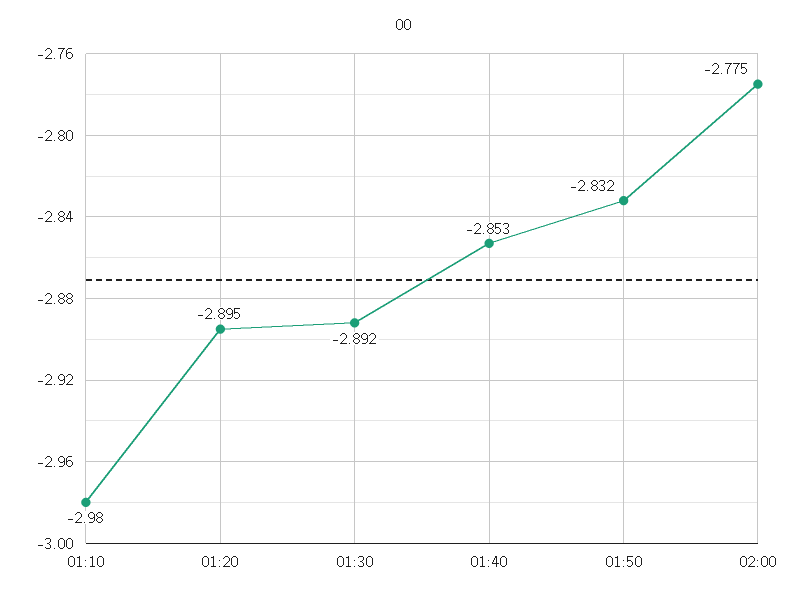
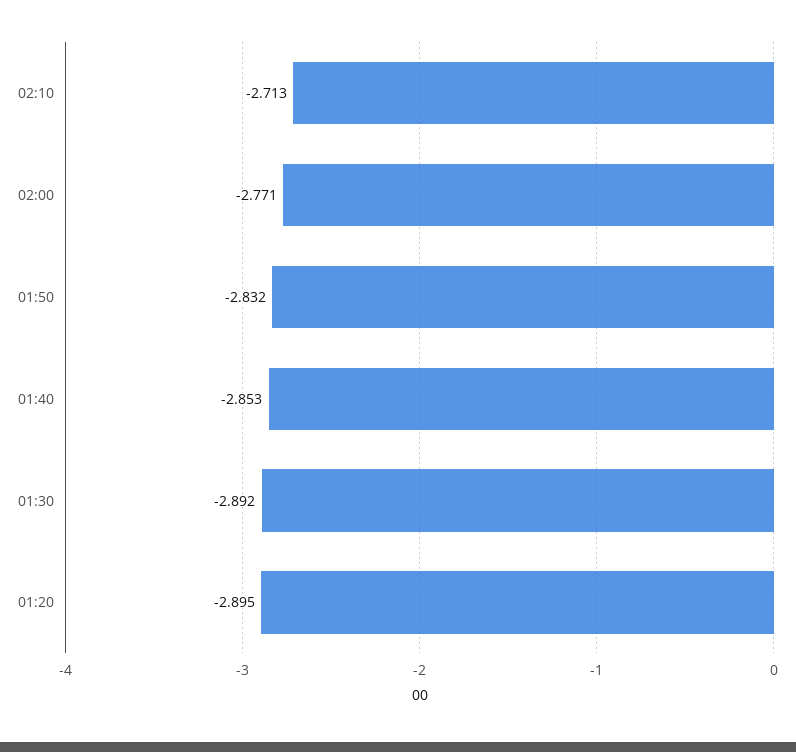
01:10: -2.98 -> none
02:00: -2.775 -> -2.771
02:10: none -> -2.713

